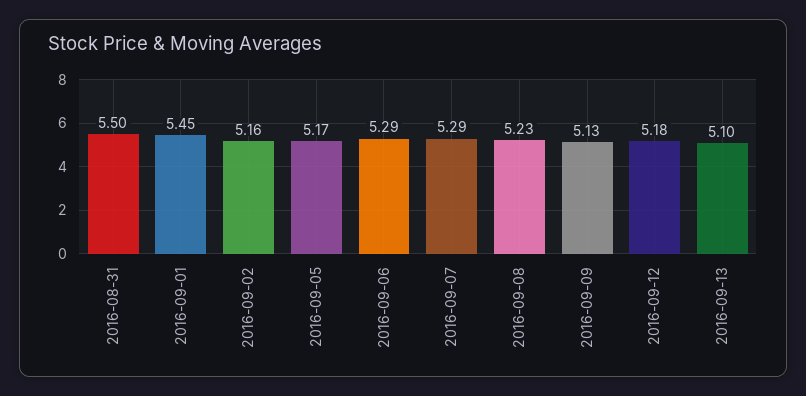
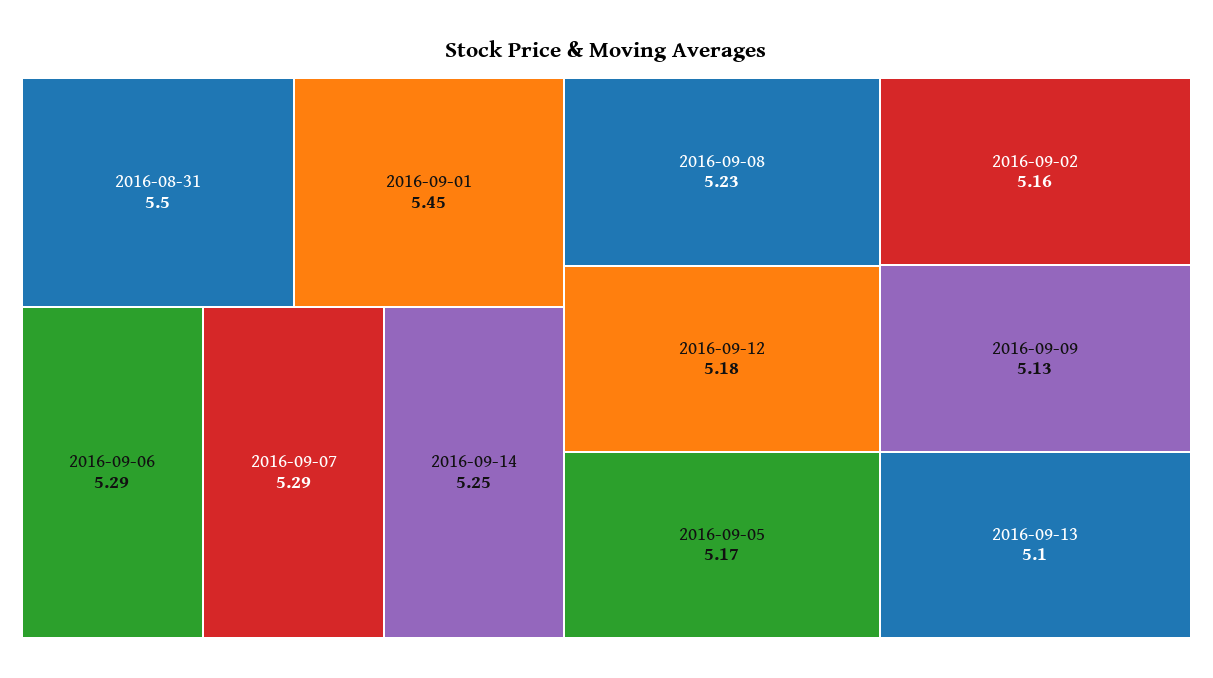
2016-09-14: none -> 5.25

